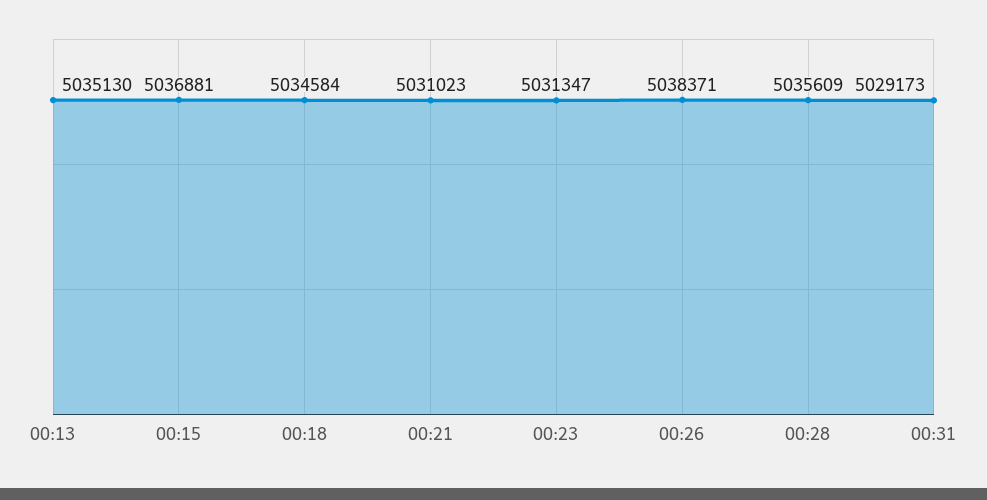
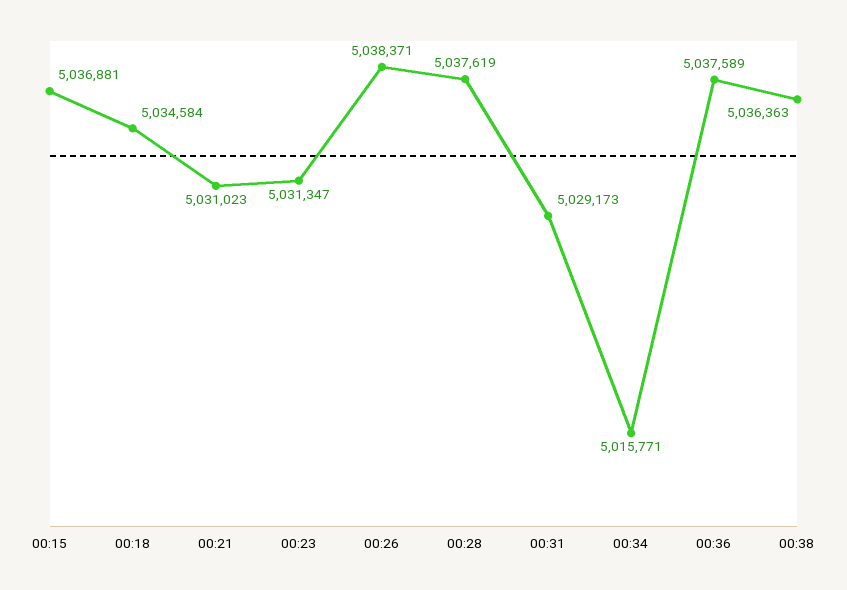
00:13: 5035130 -> none
00:28: 5035609 -> 5037619
00:34: none -> 5015771
00:36: none -> 5037589
00:38: none -> 5036363

